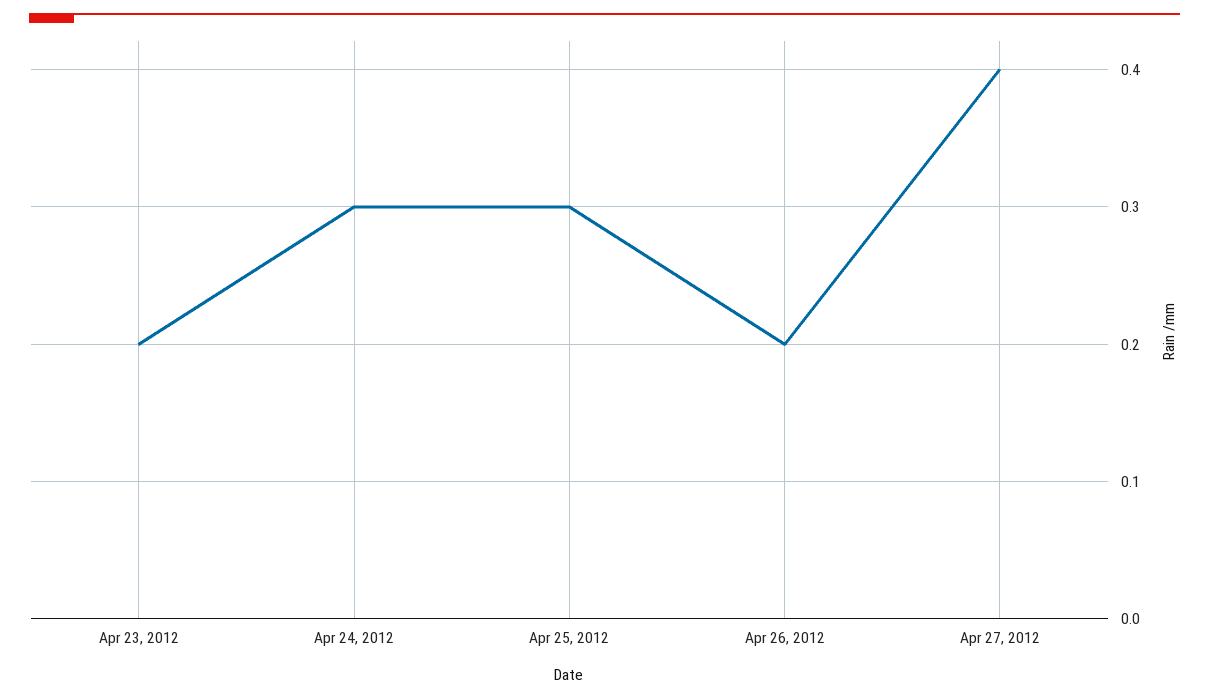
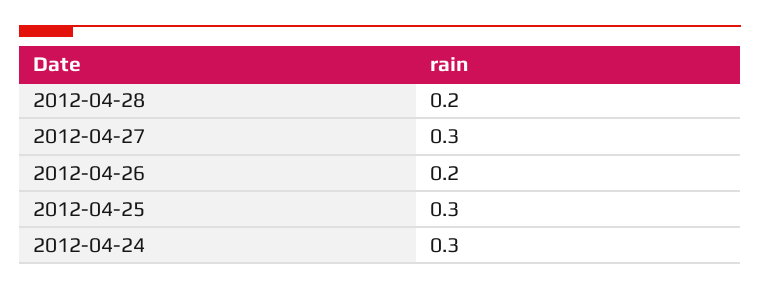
Apr 23, 2012: 0.2 -> none
Apr 27, 2012: 0.4 -> 0.3
2012-04-28: none -> 0.2

